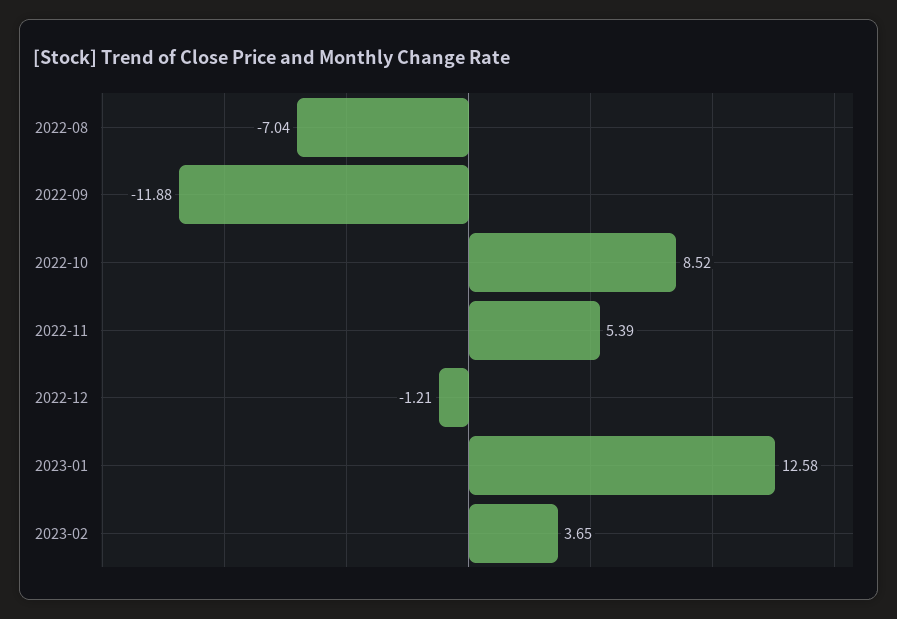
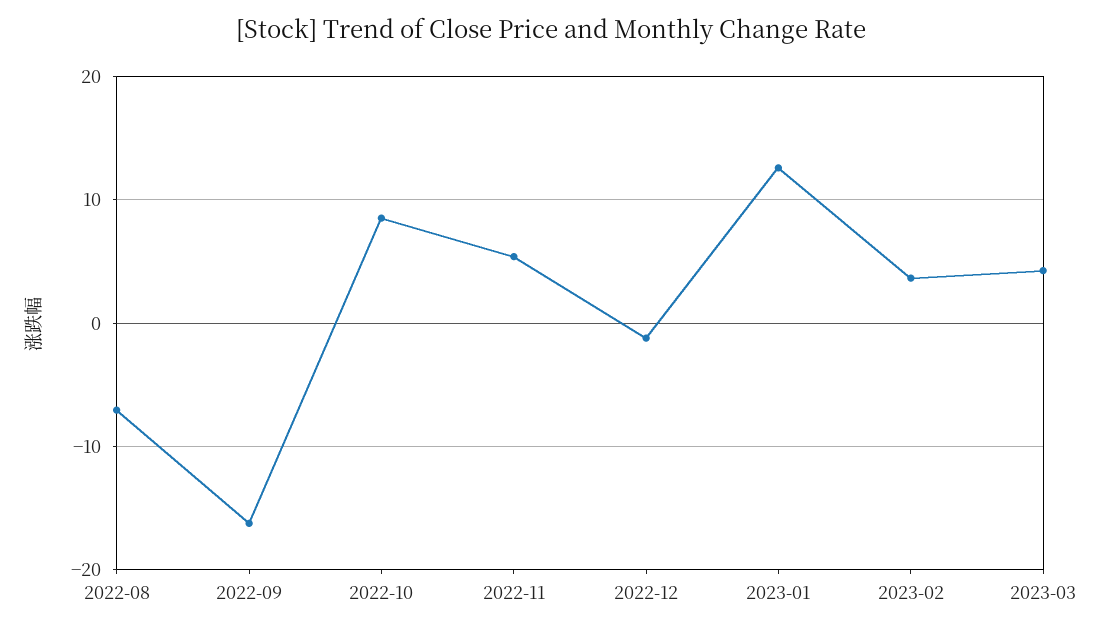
2022-09: -11.88 -> -16
2023-03: none -> 4

